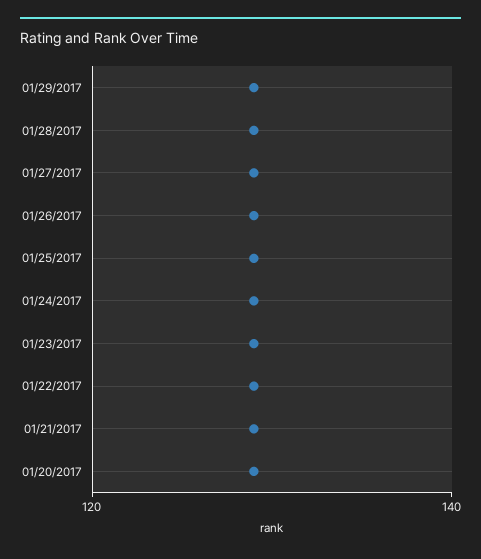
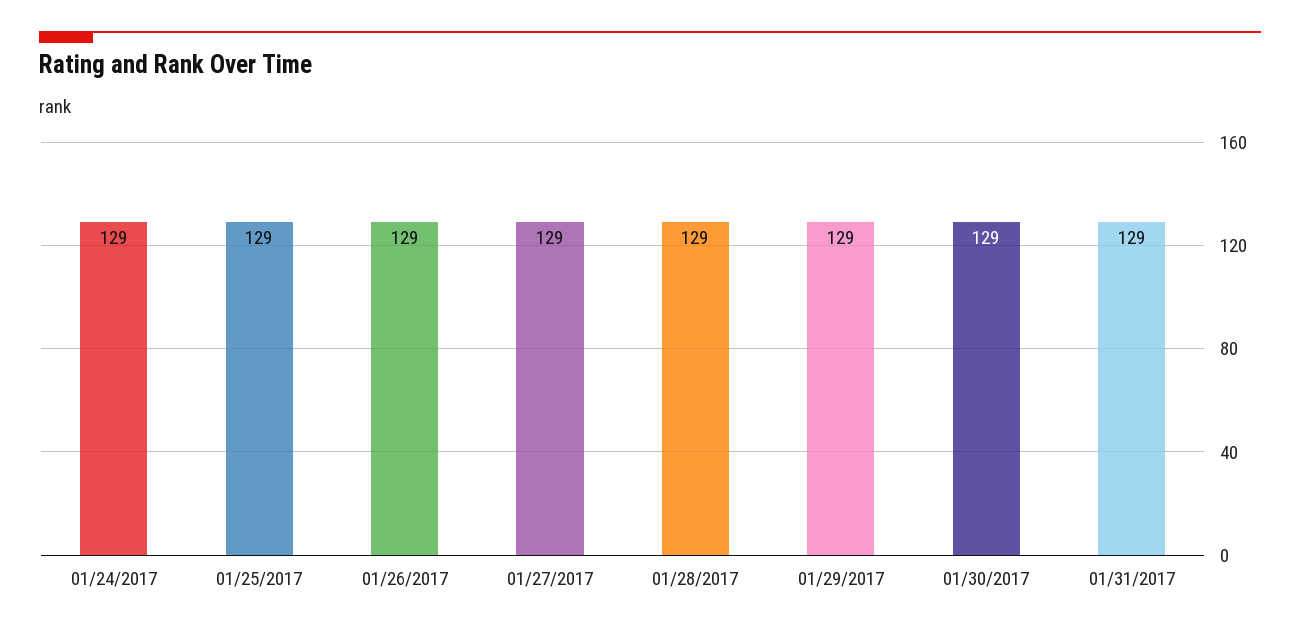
01/23/2017: 130 -> none
01/22/2017: 130 -> none
01/21/2017: 130 -> none
01/20/2017: 130 -> none
01/30/2017: none -> 129
01/31/2017: none -> 129

